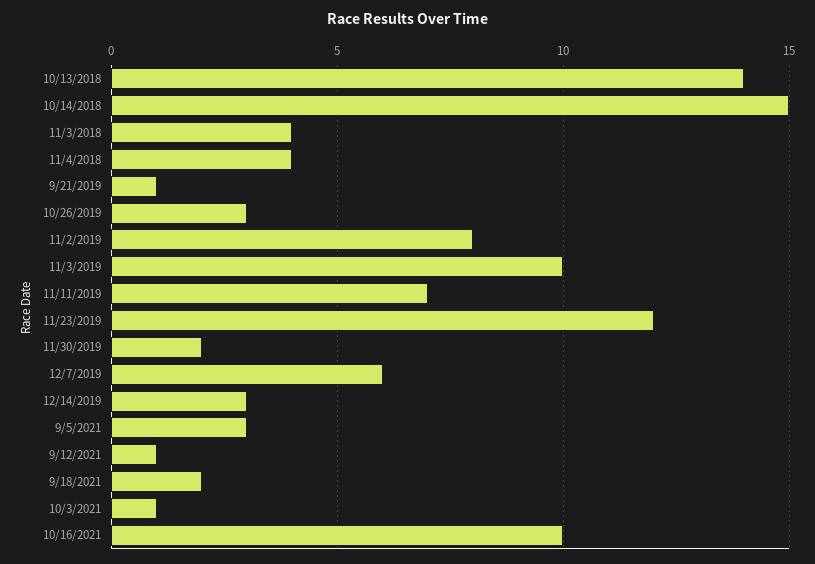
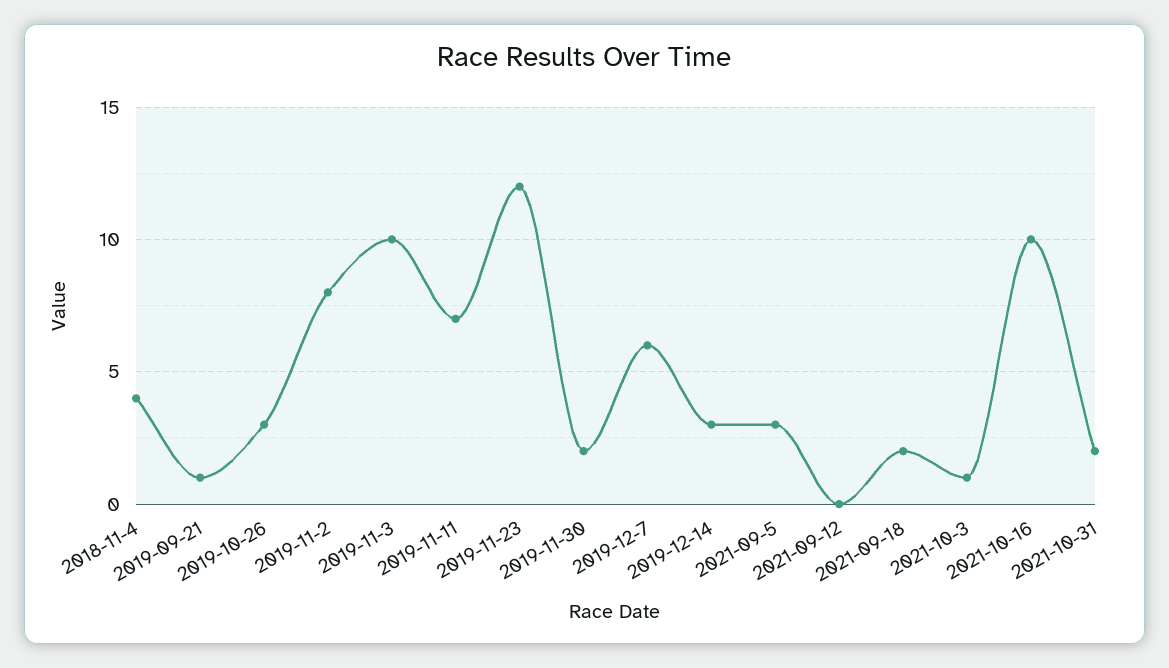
10/13/2018: 14 -> none
10/14/2018: 15 -> none
11/3/2018: 4 -> none
9/12/2021: 1 -> 0
2021-10-31: none -> 2

